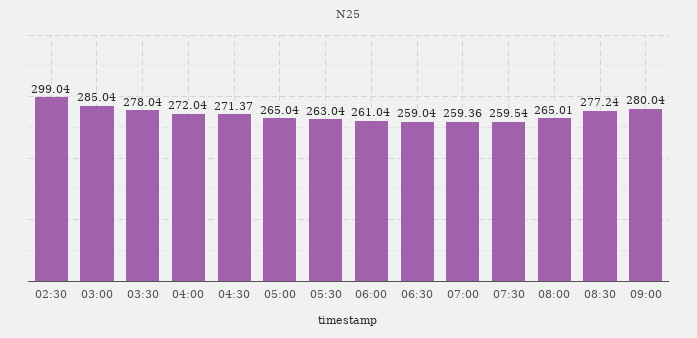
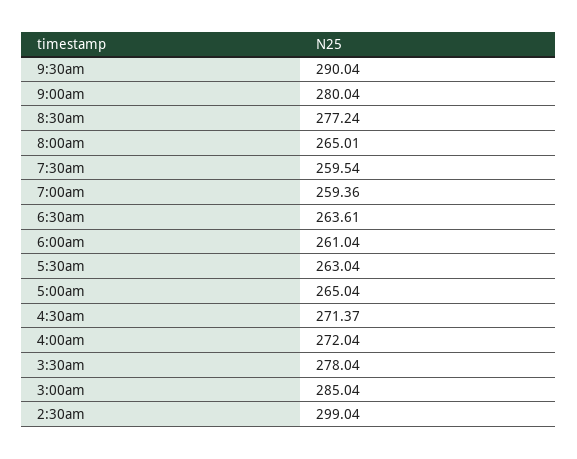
06:30: 259.04 -> 263.61
9:30am: none -> 290.04

